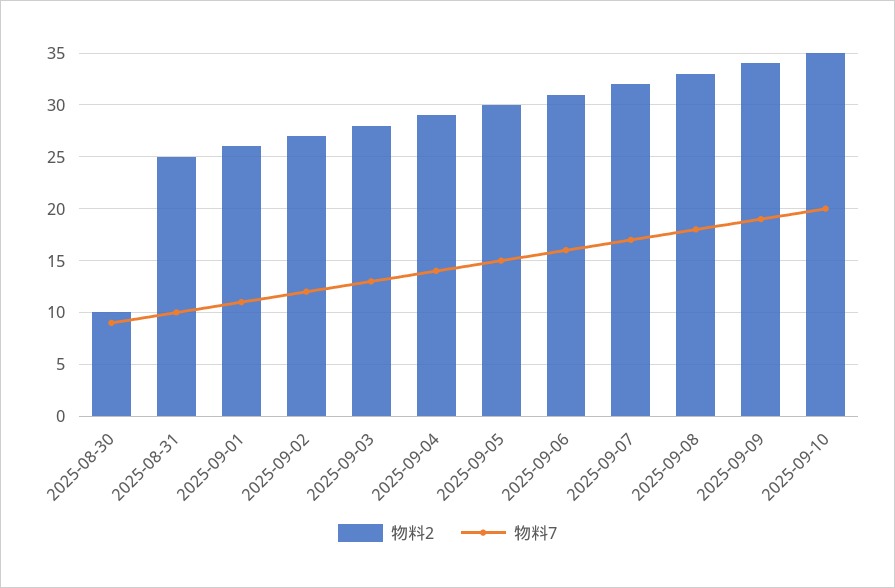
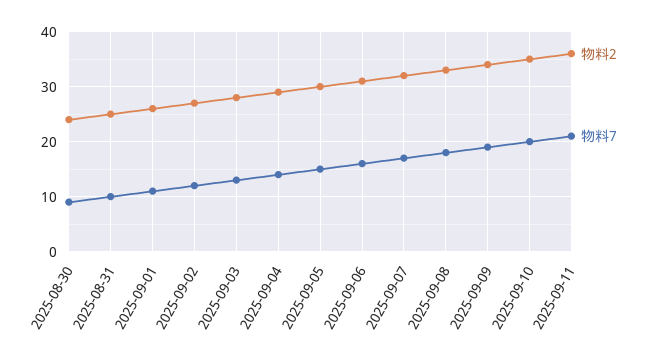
物料2, 2025-08-30: 10 -> 25
物料2, 2025-09-11: none -> 35
物料7, 2025-09-11: none -> 20

